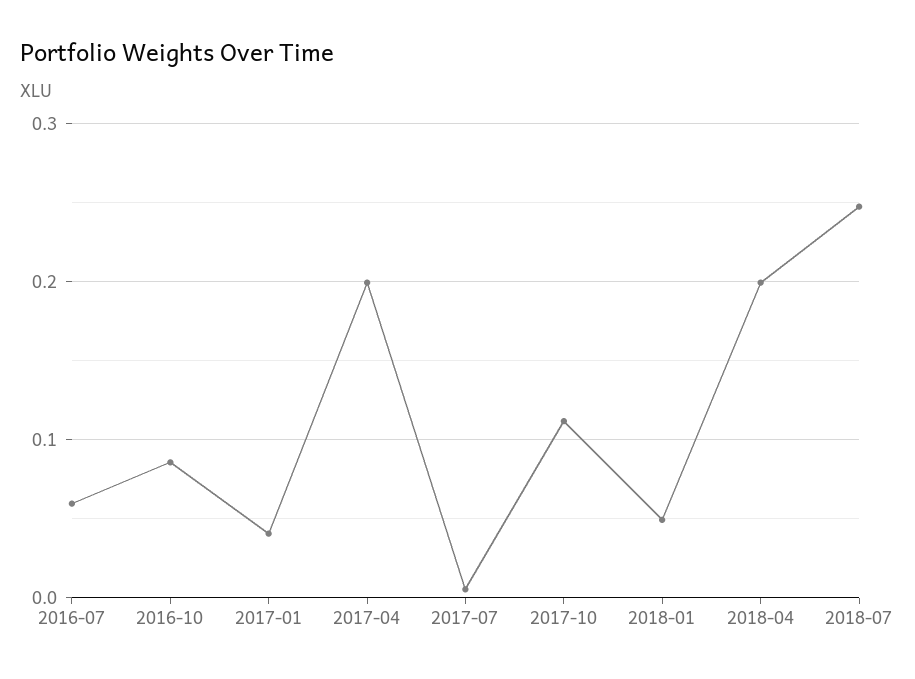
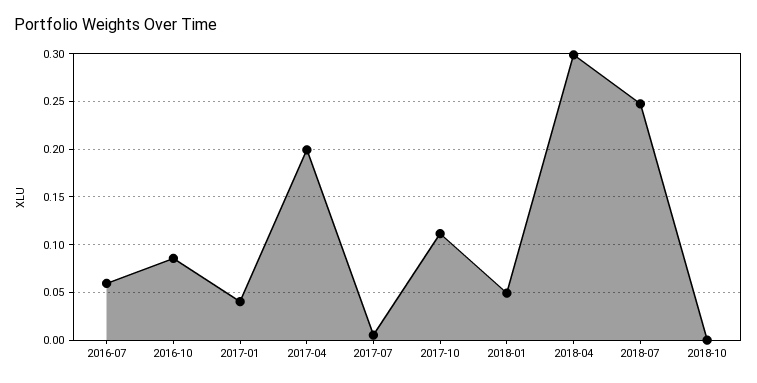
2018-04: 0.2 -> 0.3
2018-10: none -> 0

